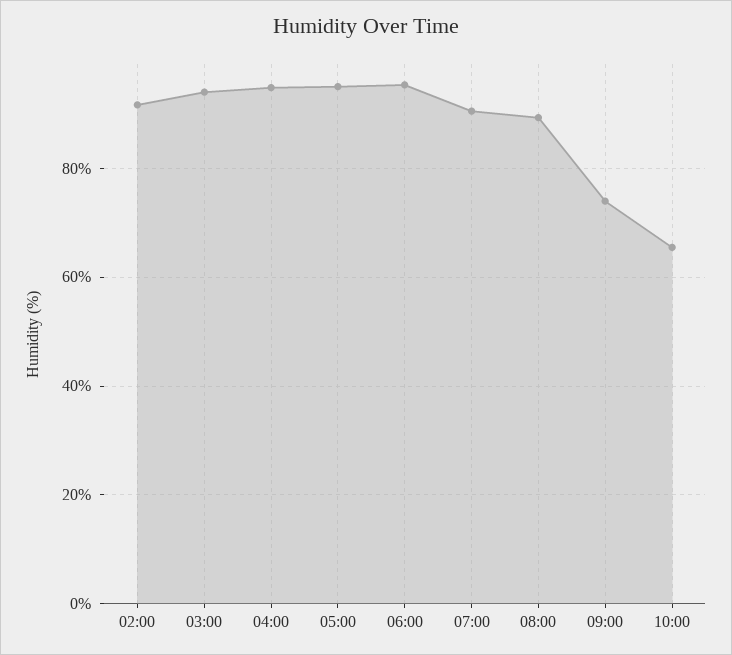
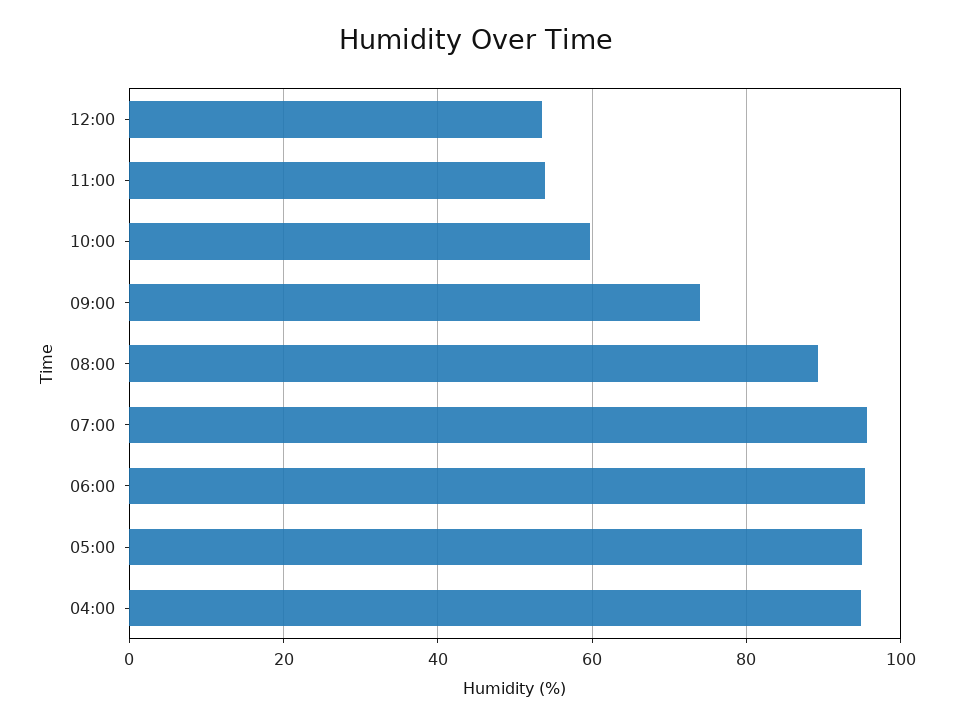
02:00: 92 -> none
03:00: 94 -> none
07:00: 90 -> 96
10:00: 66 -> 60
12:00: none -> 54
11:00: none -> 54

